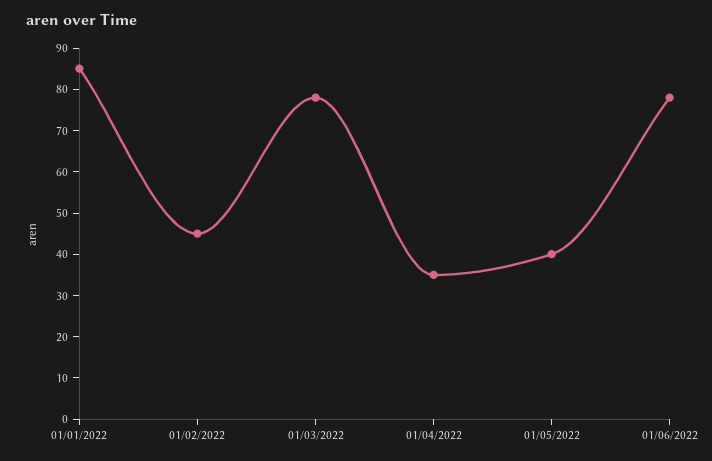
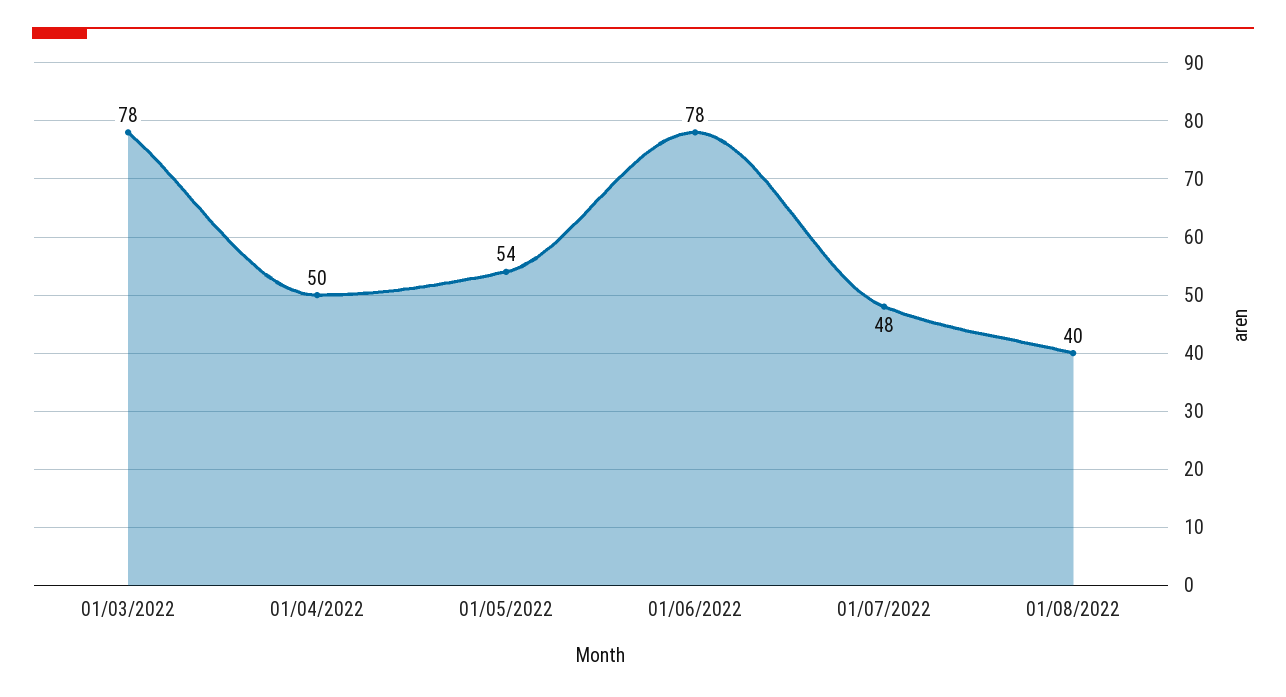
01/01/2022: 85 -> none
01/02/2022: 45 -> none
01/04/2022: 35 -> 50
01/05/2022: 40 -> 54
01/07/2022: none -> 48
01/08/2022: none -> 40

